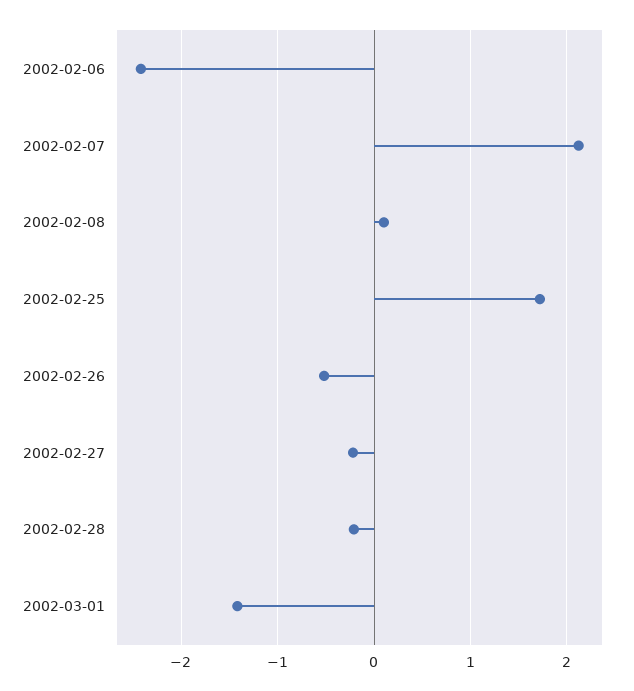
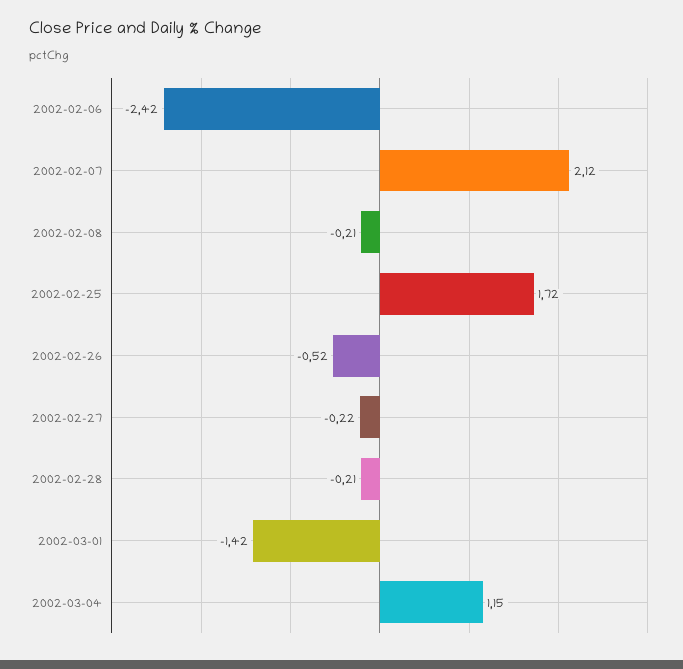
2002-02-08: 0.1 -> -0.21
2002-03-04: none -> 1.15

